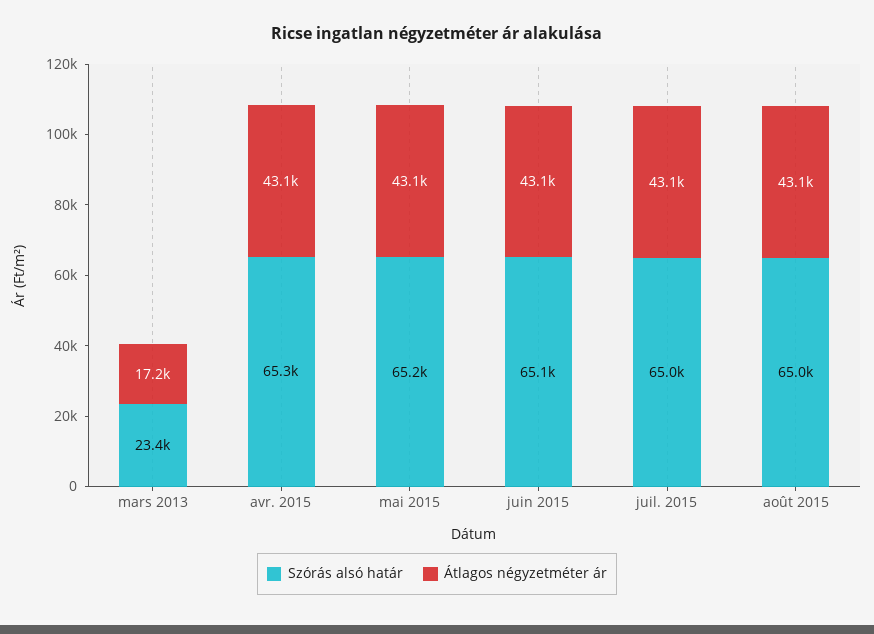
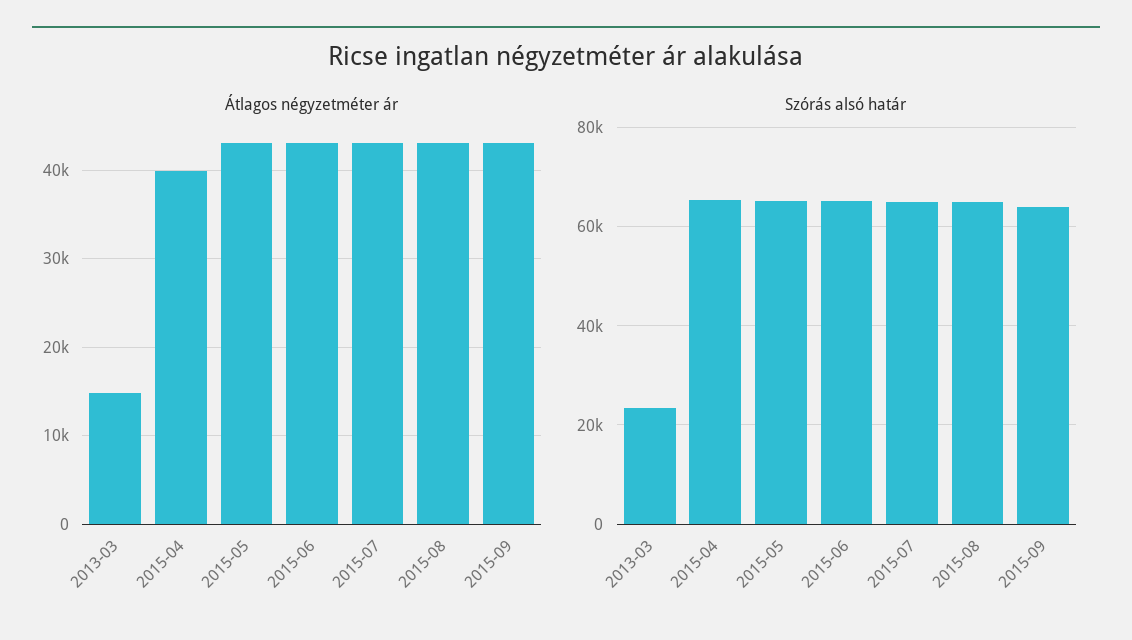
Átlagos négyzetméter ár, mars 2013: 17200 -> 15000
Átlagos négyzetméter ár, avr. 2015: 43100 -> 40000
Átlagos négyzetméter ár, 2015-09: none -> 43000
Szórás alsó határ, 2015-09: none -> 64000

